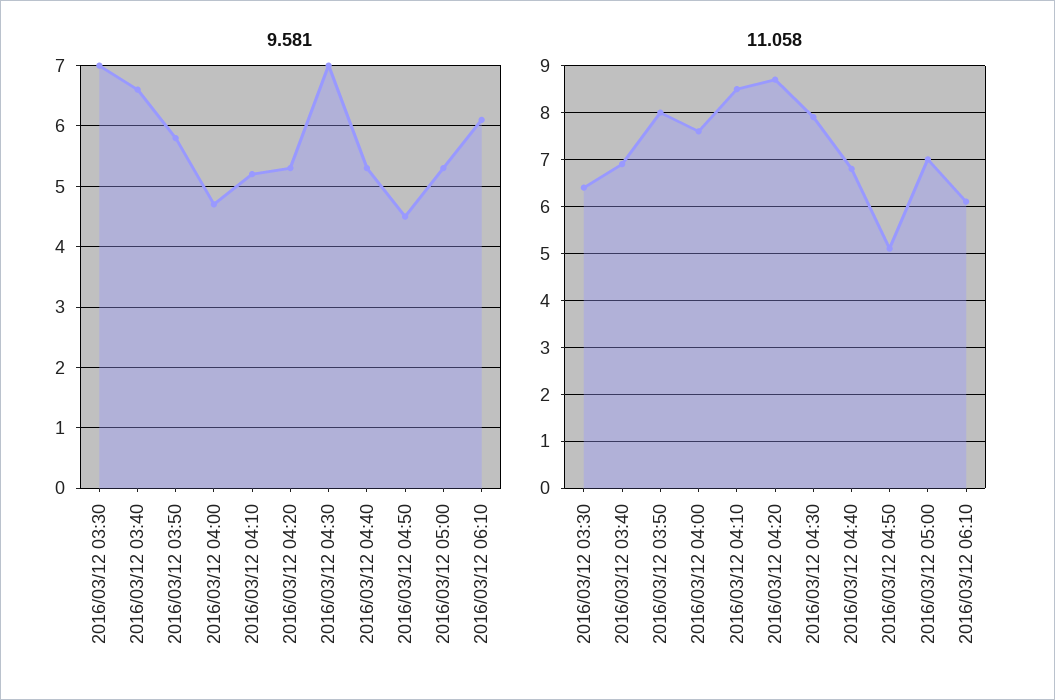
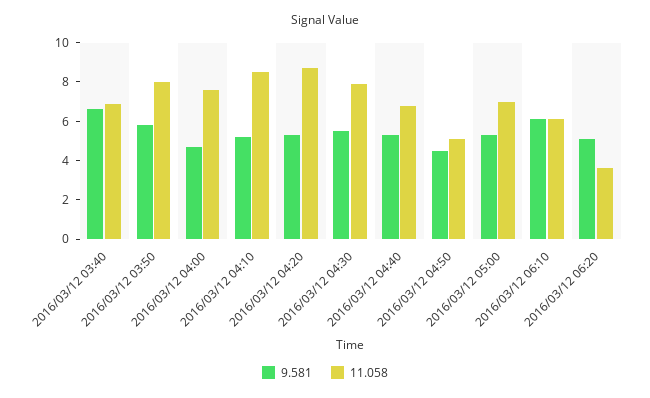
9.581, 2016/03/12 03:30: 7 -> none
9.581, 2016/03/12 04:30: 7 -> 5.5
11.058, 2016/03/12 03:30: 6.5 -> none
9.581, 2016/03/12 06:20: none -> 5
11.058, 2016/03/12 06:20: none -> 3.5

